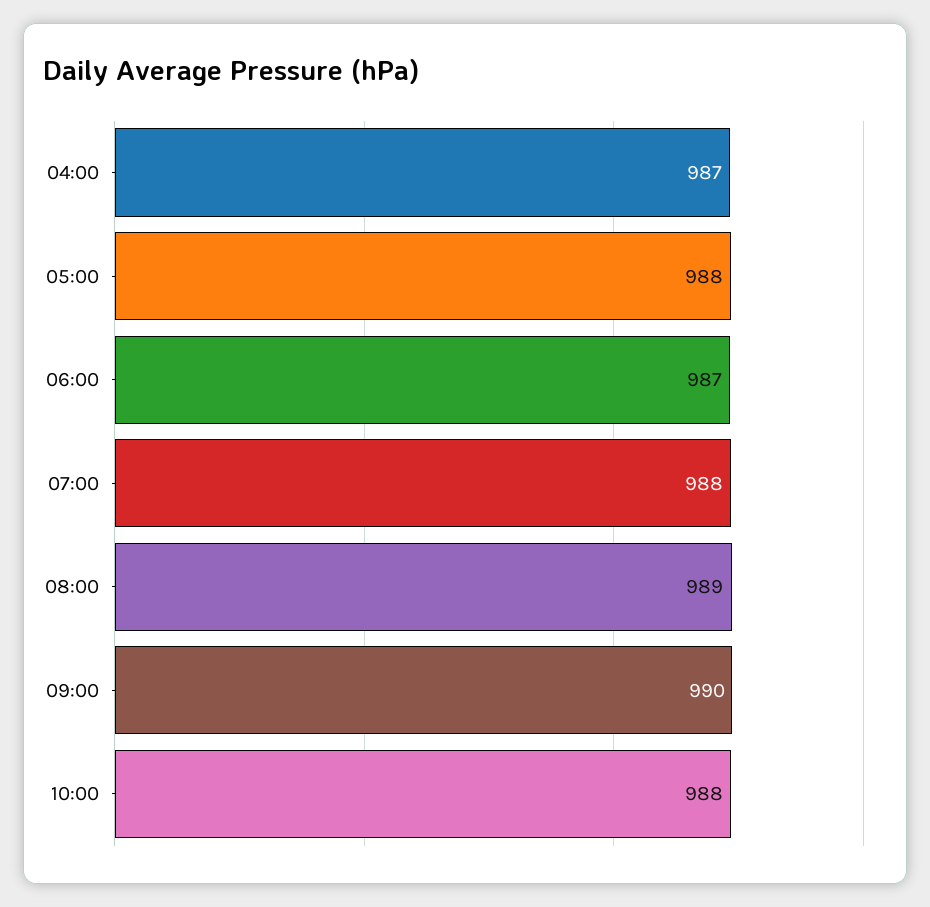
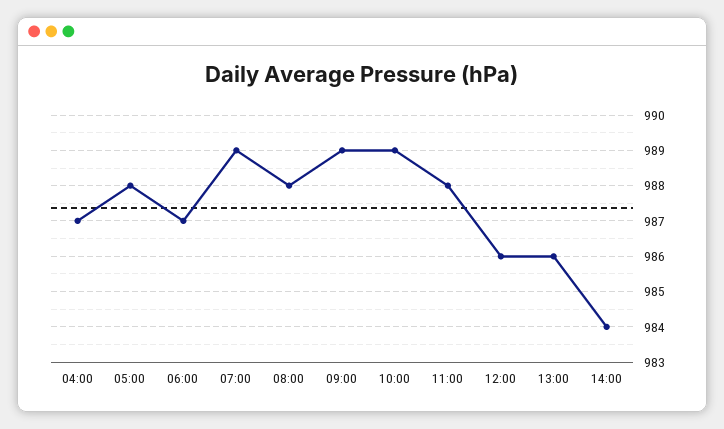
07:00: 988 -> 989
08:00: 989 -> 988
09:00: 990 -> 989
10:00: 988 -> 989
11:00: none -> 988
12:00: none -> 986
13:00: none -> 986
14:00: none -> 984

